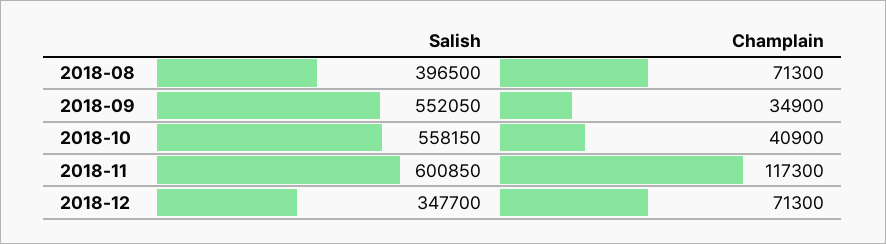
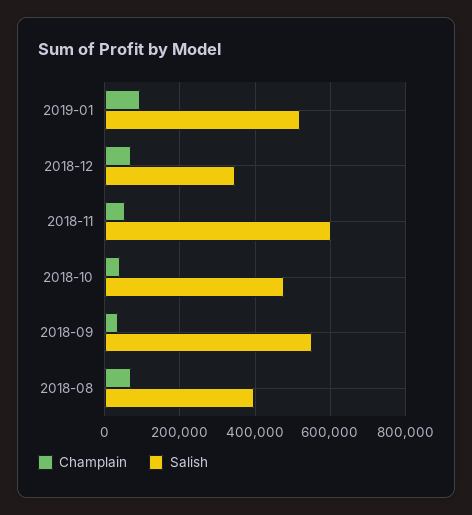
Salish, 2018-10: 558150 -> 480000
Champlain, 2018-11: 117300 -> 60000
Champlain, 2019-01: none -> 100000
Salish, 2019-01: none -> 520000

